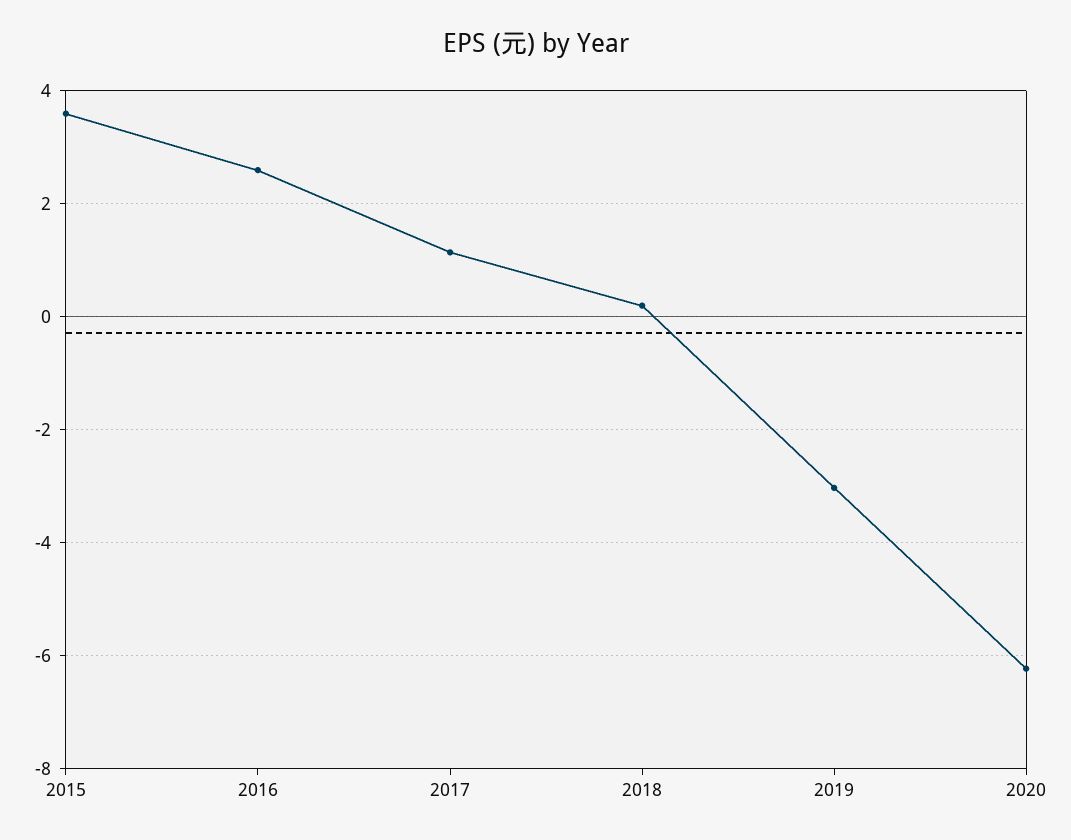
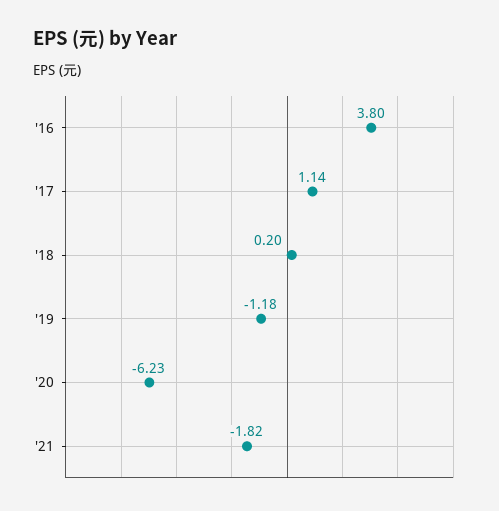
2015: 3.6 -> none
2016: 2.6 -> 3.8
2019: -3 -> -1.18
'21: none -> -1.82

